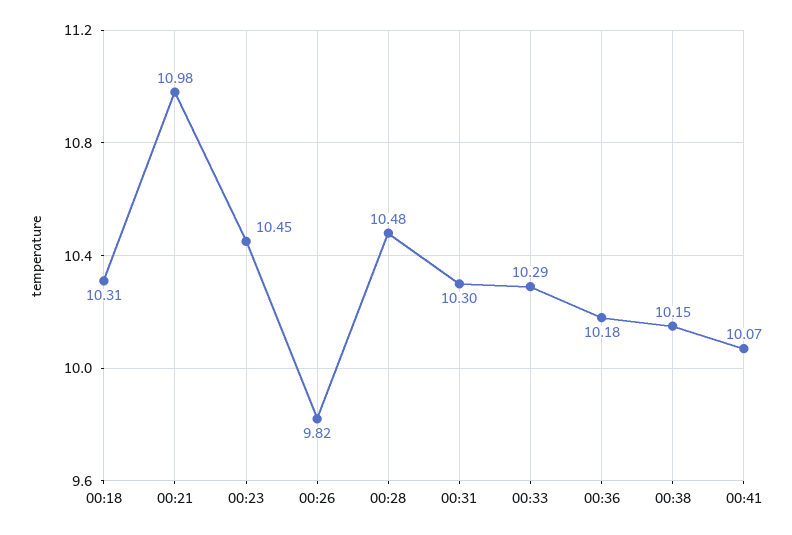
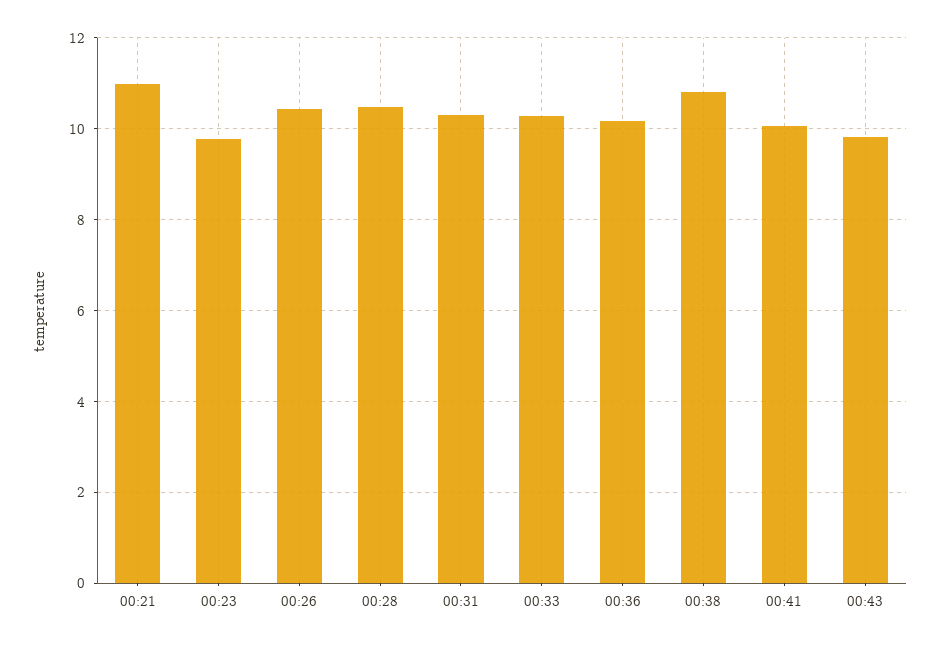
00:18: 10.31 -> none
00:23: 10.45 -> 9.8
00:26: 9.82 -> 10.4
00:38: 10.15 -> 10.8
00:43: none -> 9.8

